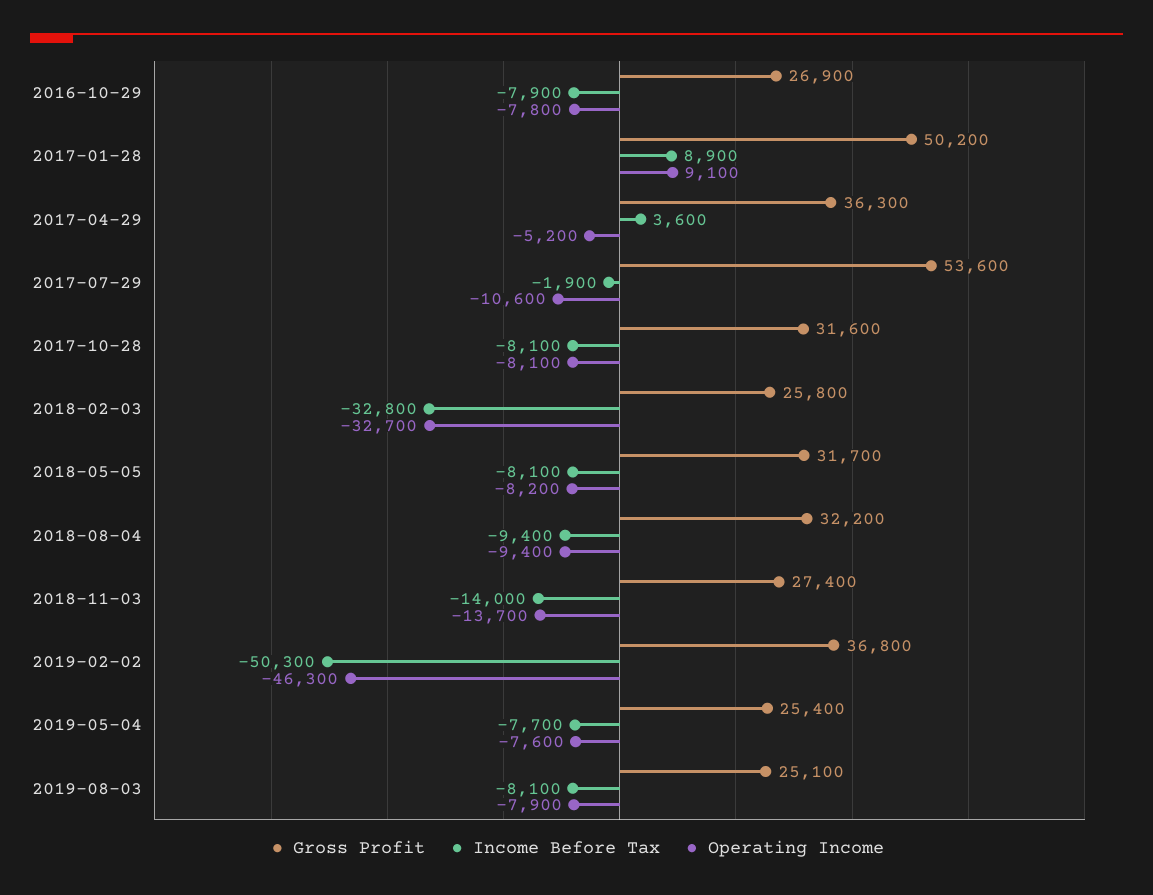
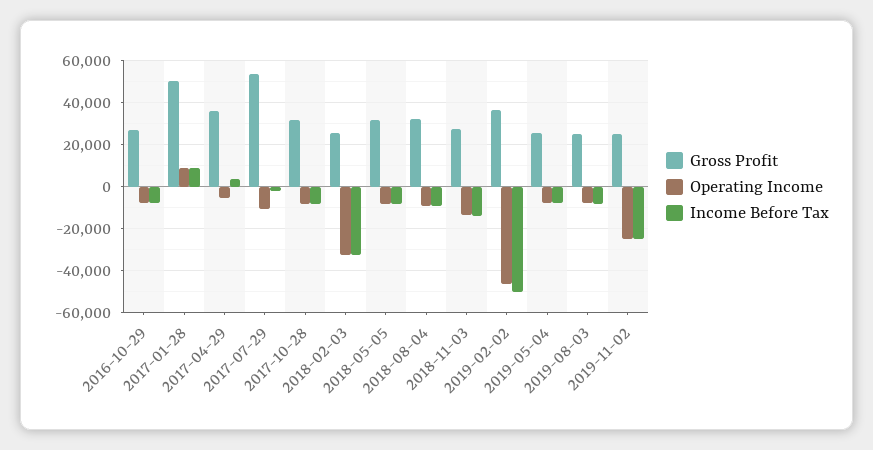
Gross Profit, 2019-11-02: none -> 25000
Operating Income, 2019-11-02: none -> -25000
Income Before Tax, 2019-11-02: none -> -25000

